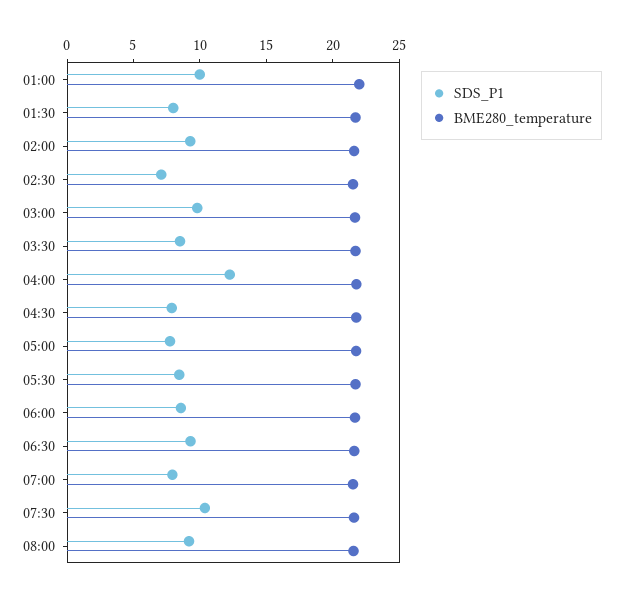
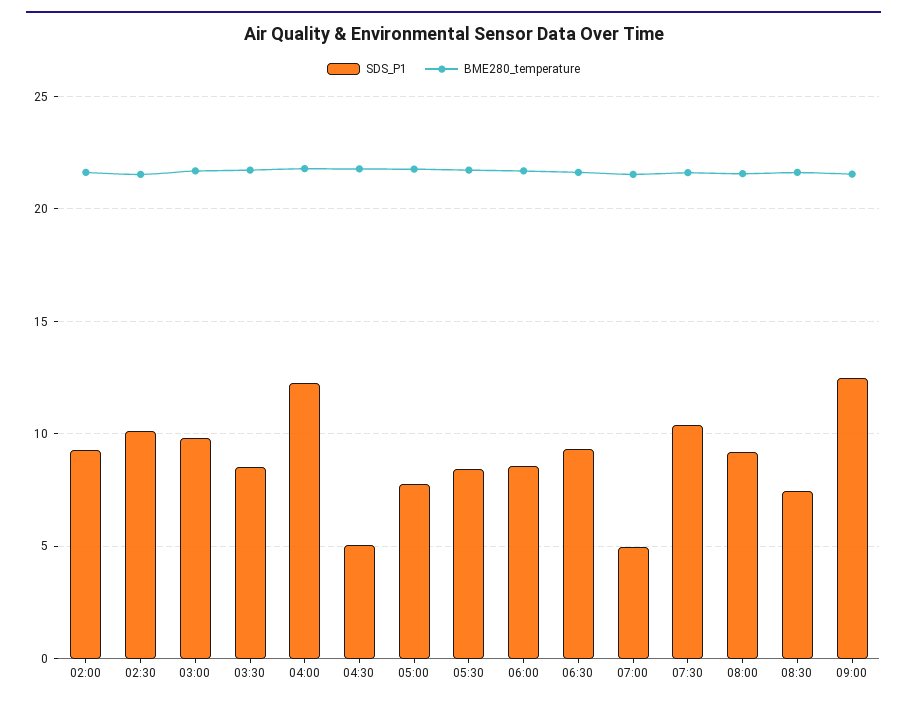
SDS_P1, 01:00: 10 -> none
BME280_temperature, 01:00: 22 -> none
SDS_P1, 01:30: 8 -> none
BME280_temperature, 01:30: 22 -> none
SDS_P1, 02:30: 7 -> 10
SDS_P1, 04:30: 8 -> 5
SDS_P1, 07:00: 8 -> 5
SDS_P1, 08:30: none -> 7.5
BME280_temperature, 08:30: none -> 21.5
SDS_P1, 09:00: none -> 12.5
BME280_temperature, 09:00: none -> 21.5

